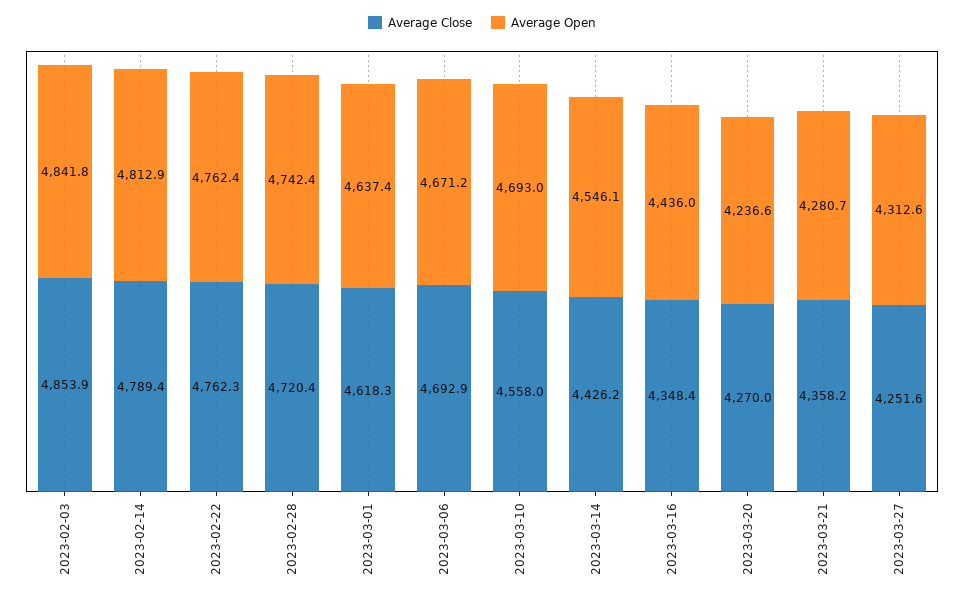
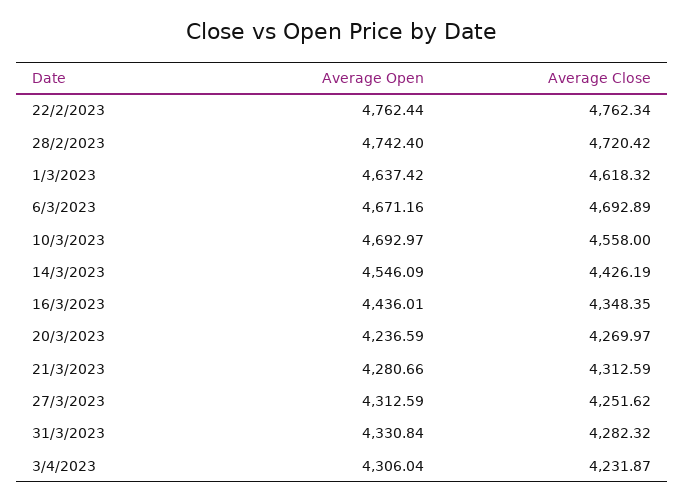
Average Close, 2023-02-03: 4853.9 -> none
Average Open, 2023-02-03: 4841.8 -> none
Average Close, 2023-02-14: 4789.4 -> none
Average Open, 2023-02-14: 4812.9 -> none
Average Close, 2023-03-21: 4358.2 -> 4312.59
Average Open, 31/3/2023: none -> 4330.84
Average Close, 31/3/2023: none -> 4282.32
Average Open, 3/4/2023: none -> 4306.04
Average Close, 3/4/2023: none -> 4231.87

